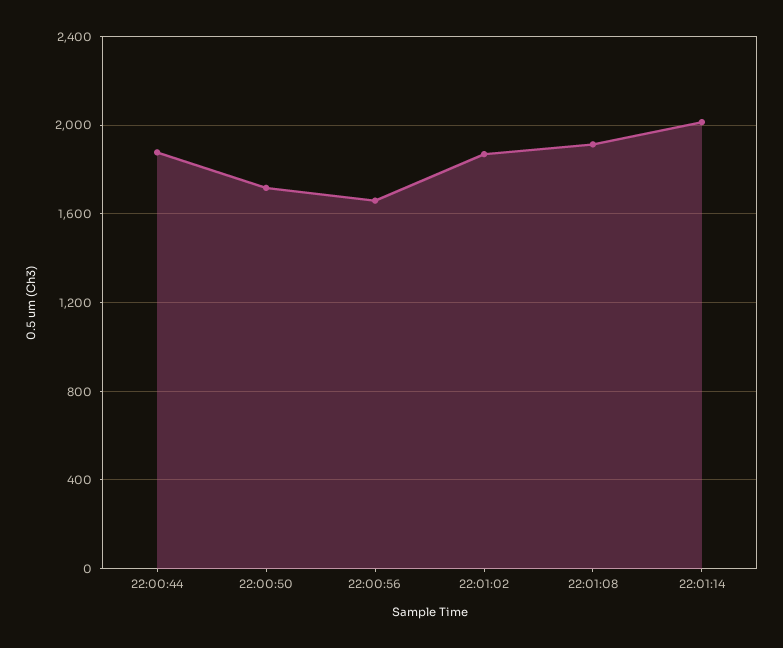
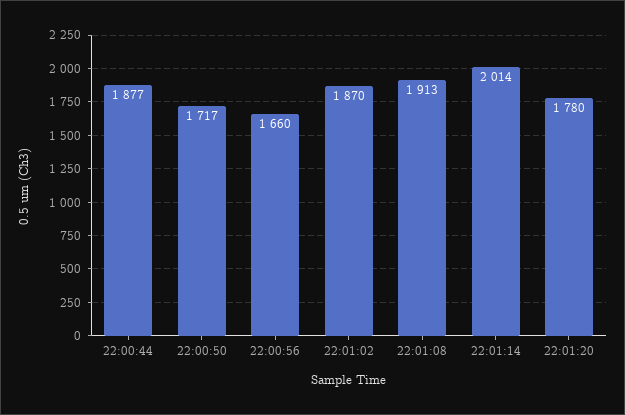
22:01:20: none -> 1780

